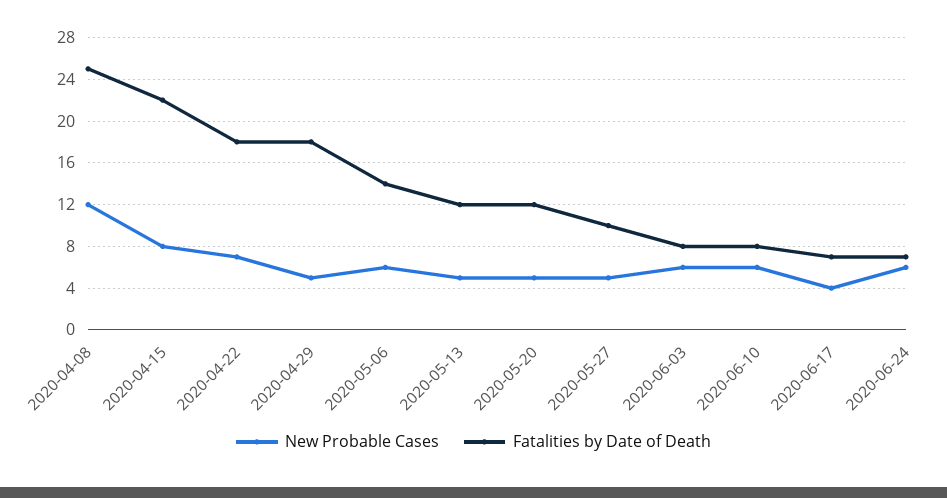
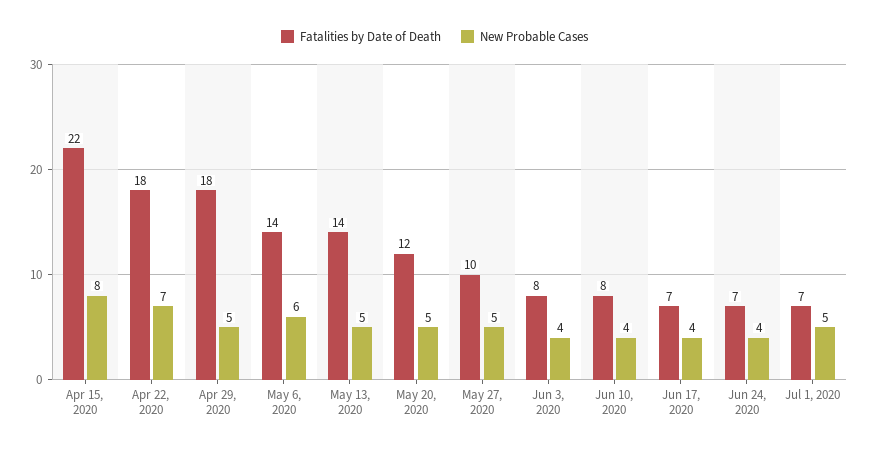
New Probable Cases, 2020-04-08: 12 -> none
Fatalities by Date of Death, 2020-04-08: 25 -> none
Fatalities by Date of Death, 2020-05-13: 12 -> 14
New Probable Cases, 2020-06-03: 6 -> 4
New Probable Cases, 2020-06-10: 6 -> 4
New Probable Cases, 2020-06-24: 6 -> 4
Fatalities by Date of Death, Jul 1, 2020: none -> 7
New Probable Cases, Jul 1, 2020: none -> 5

